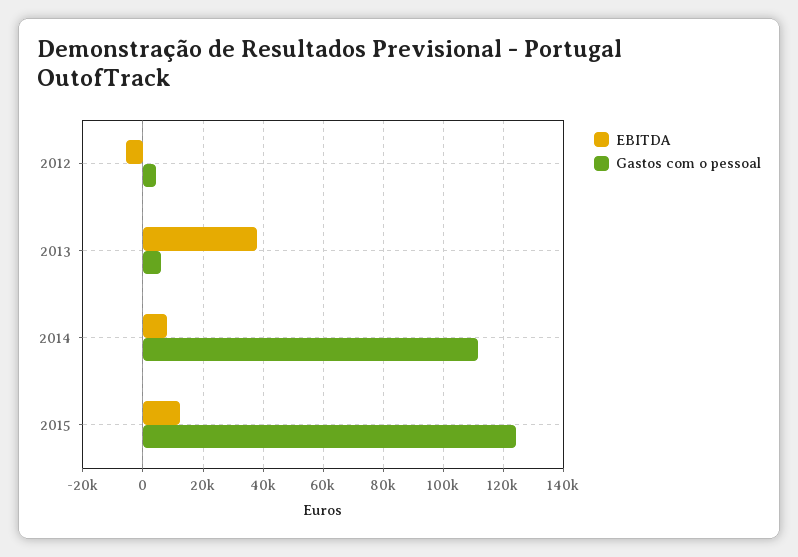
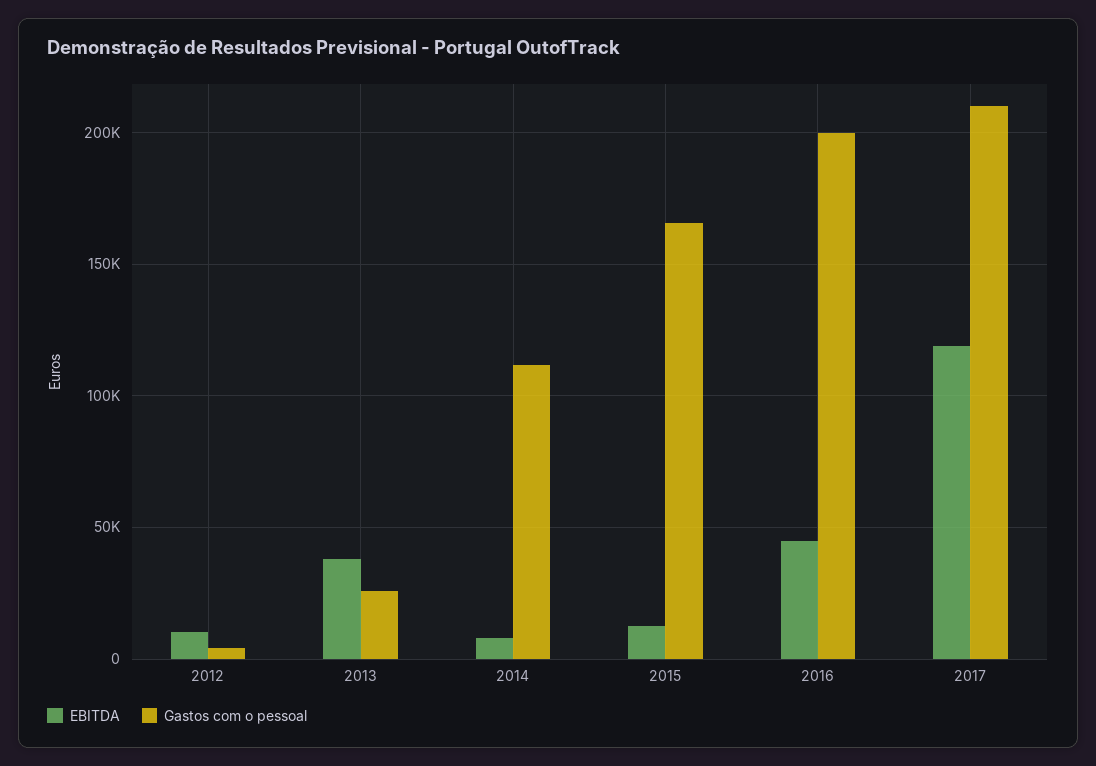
EBITDA, 2012: -6000 -> 10000
Gastos com o pessoal, 2013: 6000 -> 25000
Gastos com o pessoal, 2015: 124000 -> 165000
EBITDA, 2016: none -> 45000
Gastos com o pessoal, 2016: none -> 200000
EBITDA, 2017: none -> 120000
Gastos com o pessoal, 2017: none -> 210000

